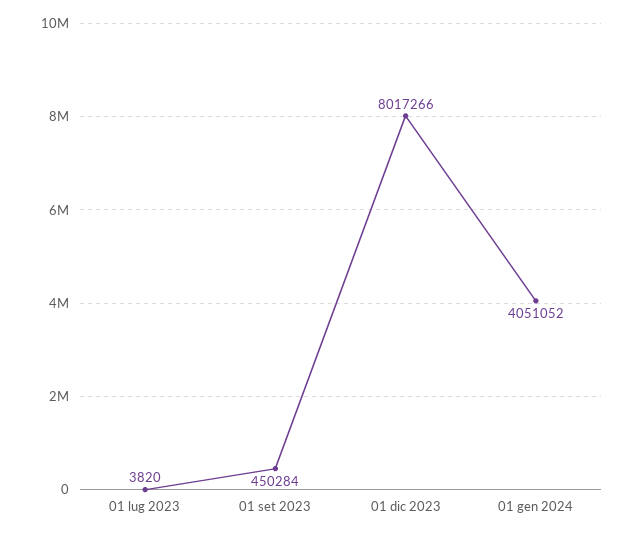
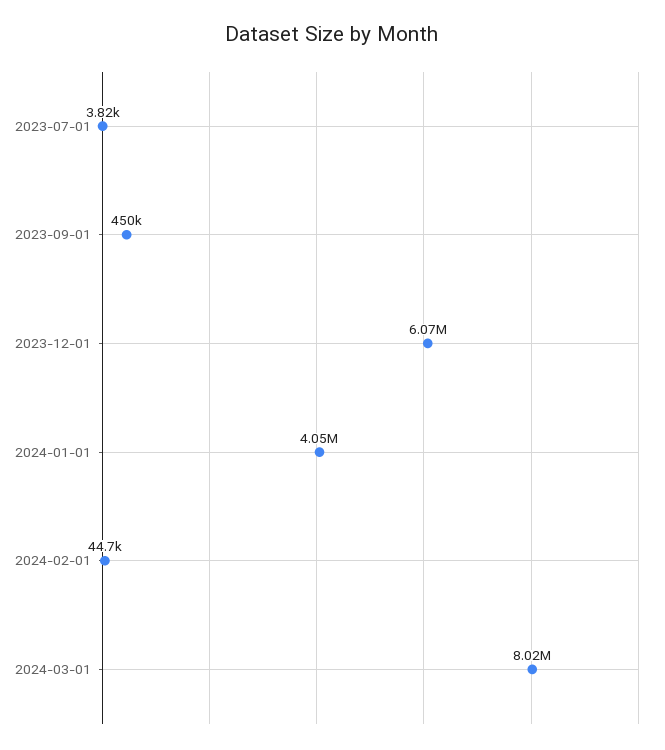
01 dic 2023: 8017266 -> 6070000
2024-02-01: none -> 44700
2024-03-01: none -> 8020000

